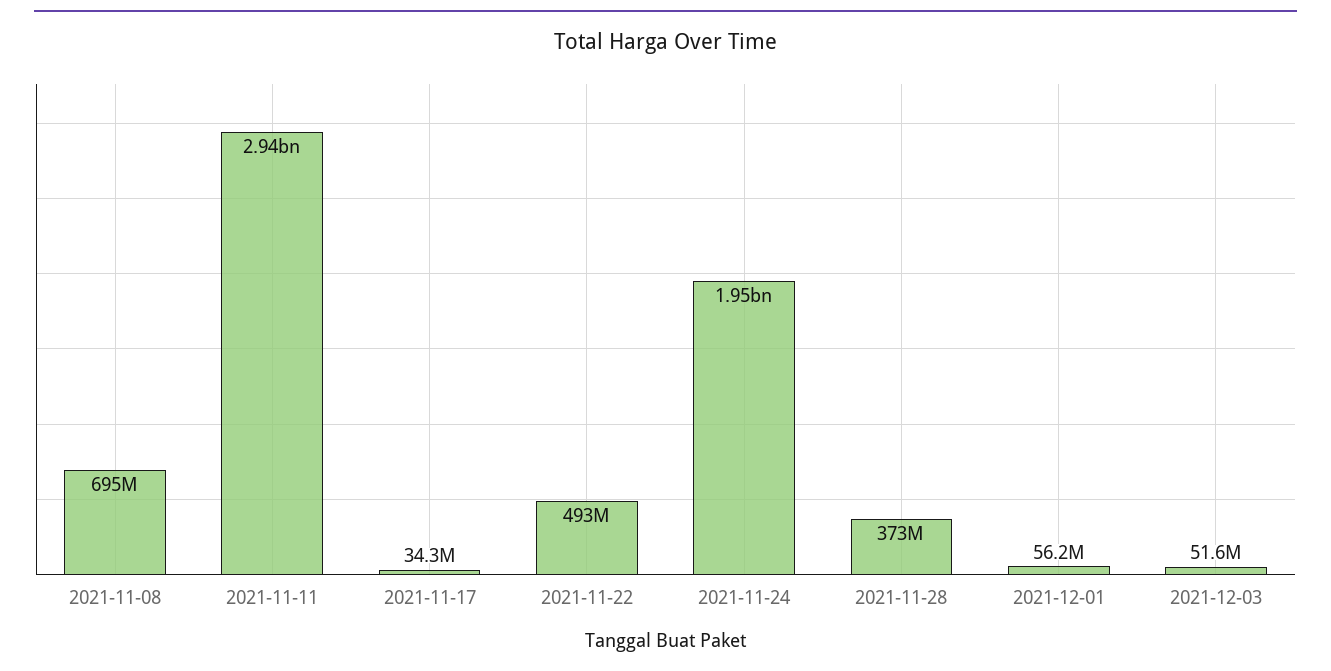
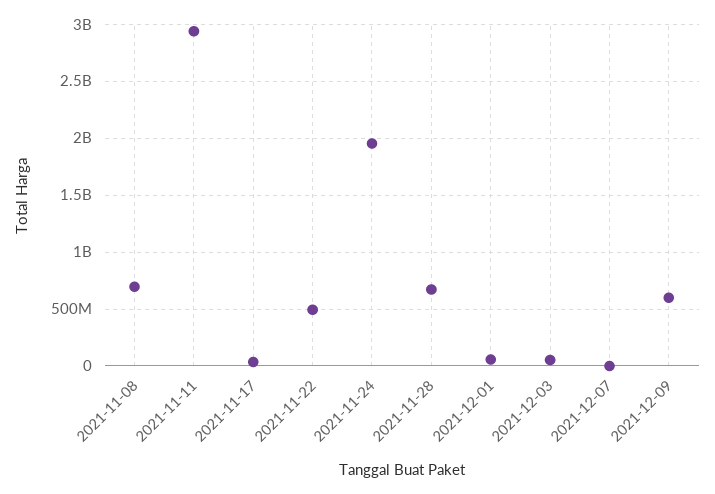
2021-11-28: 373000000 -> 700000000
2021-12-07: none -> 0
2021-12-09: none -> 600000000

